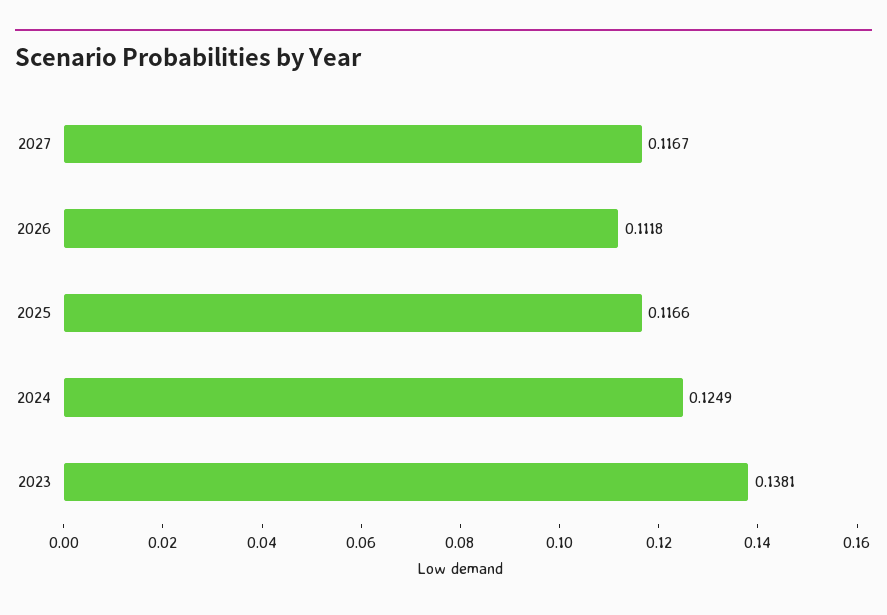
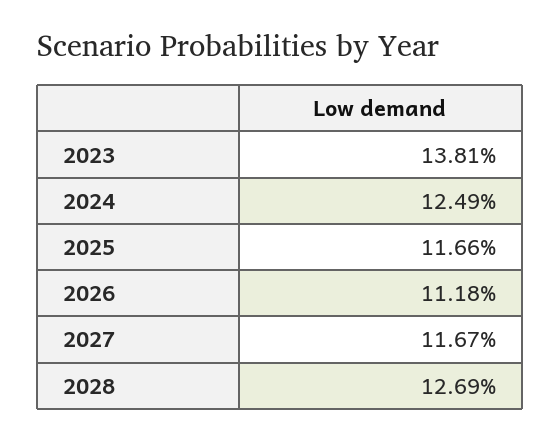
2028: none -> 0.1269

